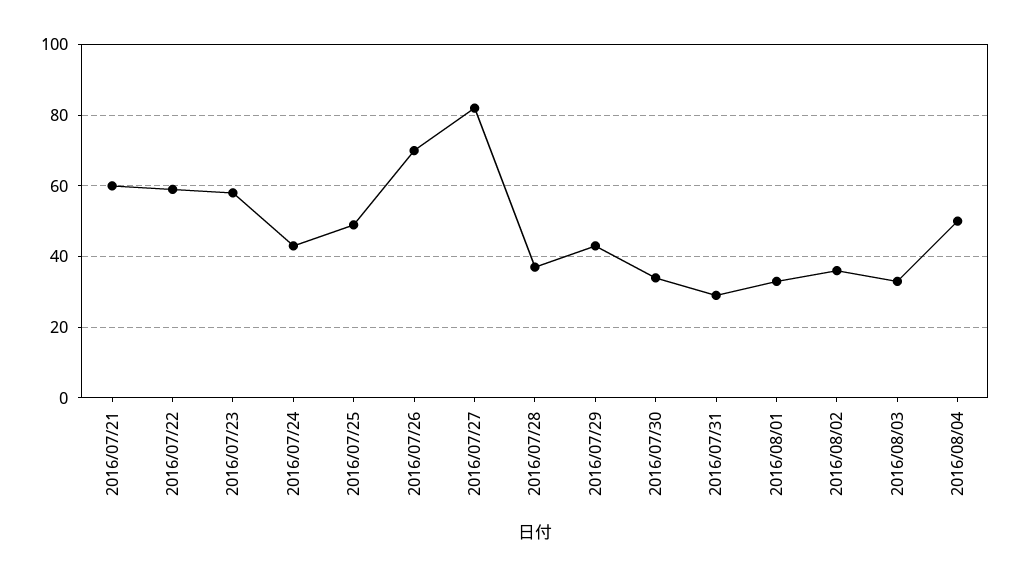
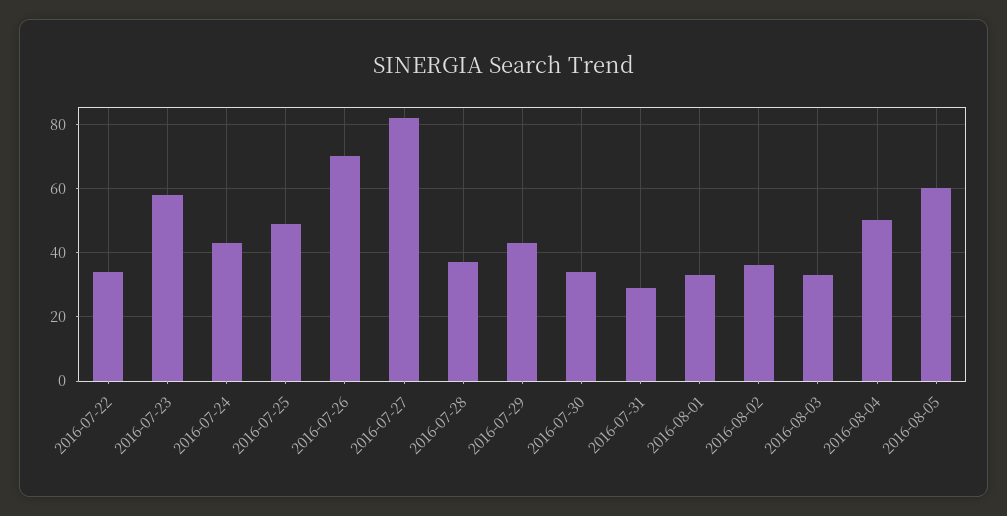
2016/07/21: 60 -> none
2016/07/22: 60 -> 35
2016-08-05: none -> 60

